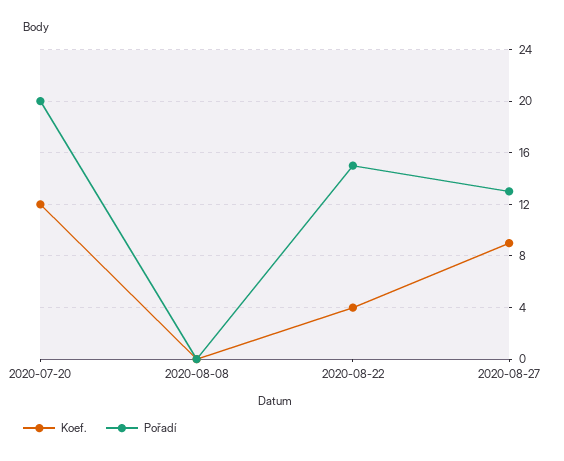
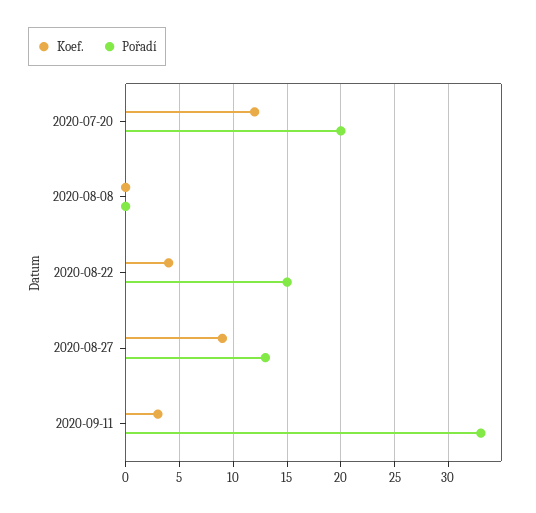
Koef., 2020-09-11: none -> 3
Pořadí, 2020-09-11: none -> 33

